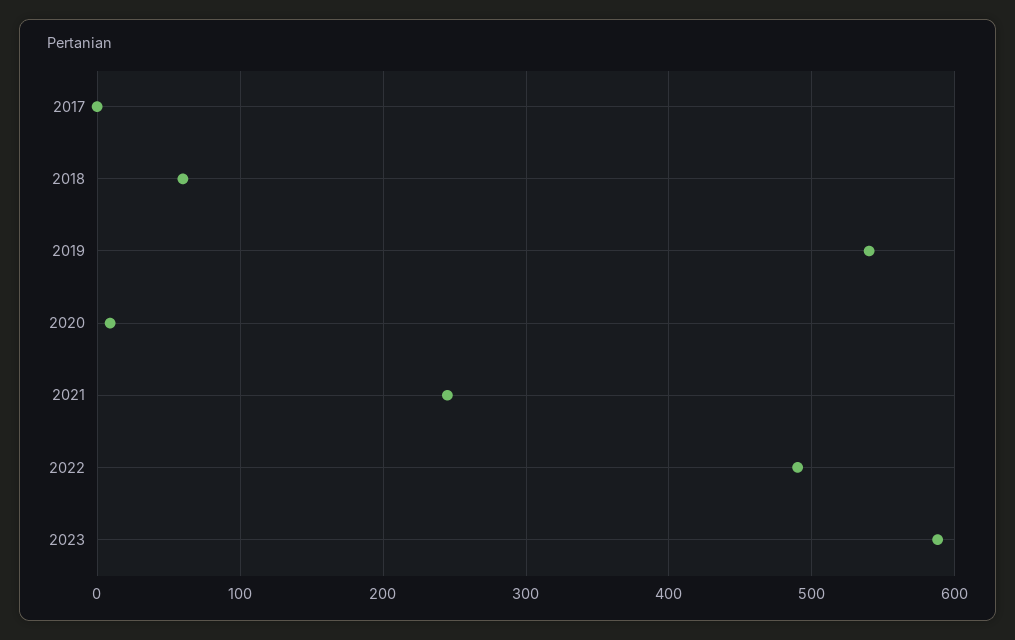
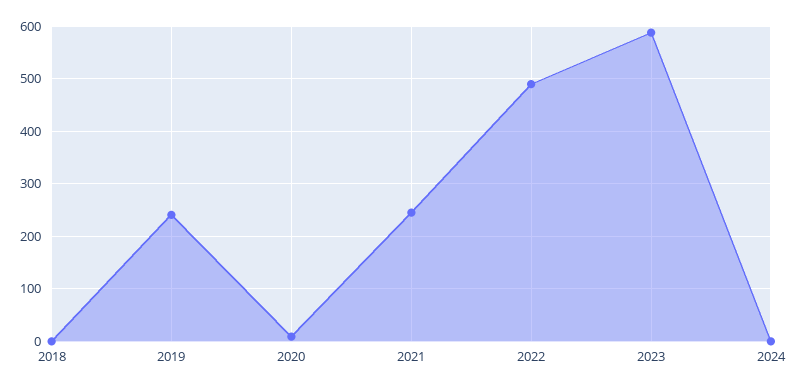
2017: 0 -> none
2018: 60 -> 0
2019: 540 -> 240
2024: none -> 0

